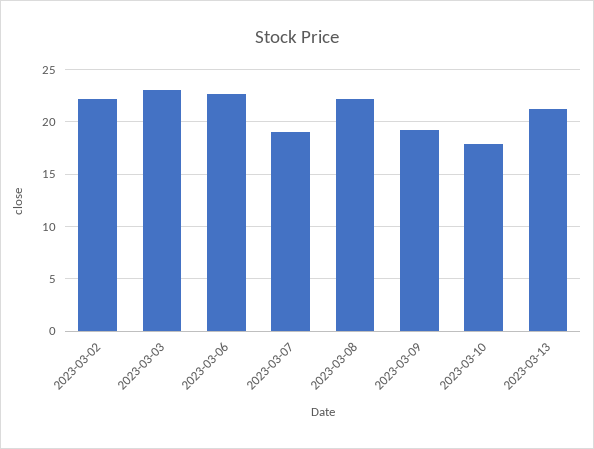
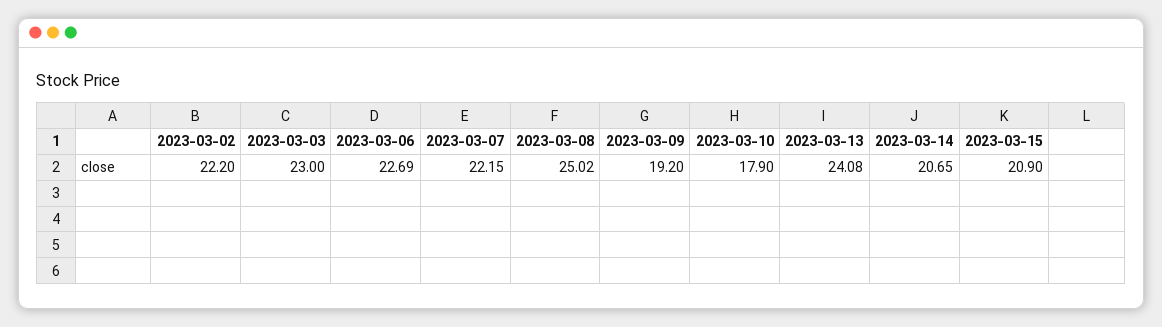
2023-03-07: 19 -> 22.15
2023-03-08: 22 -> 25.02
2023-03-13: 21 -> 24.08
2023-03-14: none -> 20.65
2023-03-15: none -> 20.9

